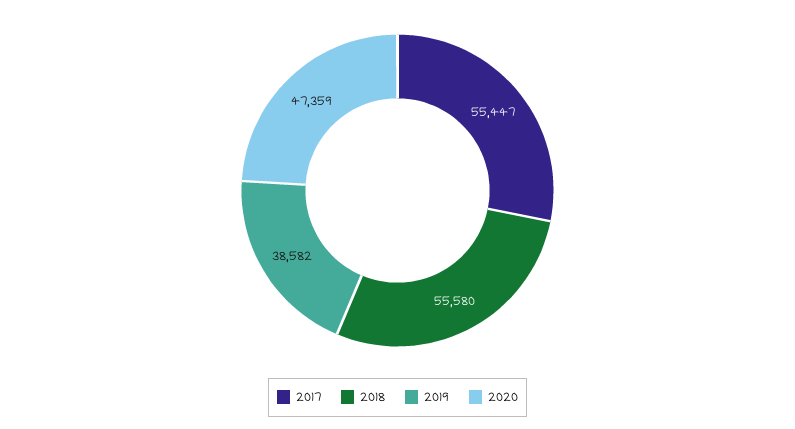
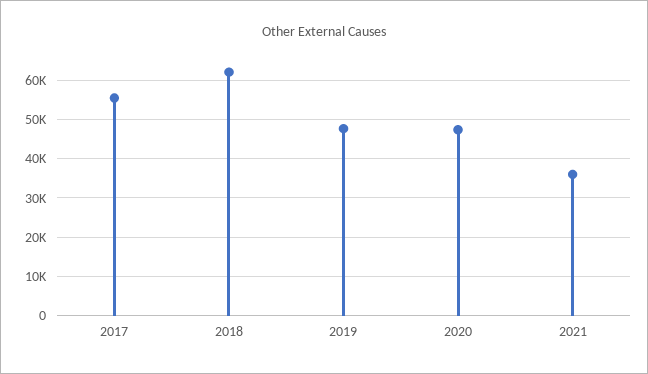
2018: 55580 -> 62000
2019: 38582 -> 48000
2021: none -> 36000

